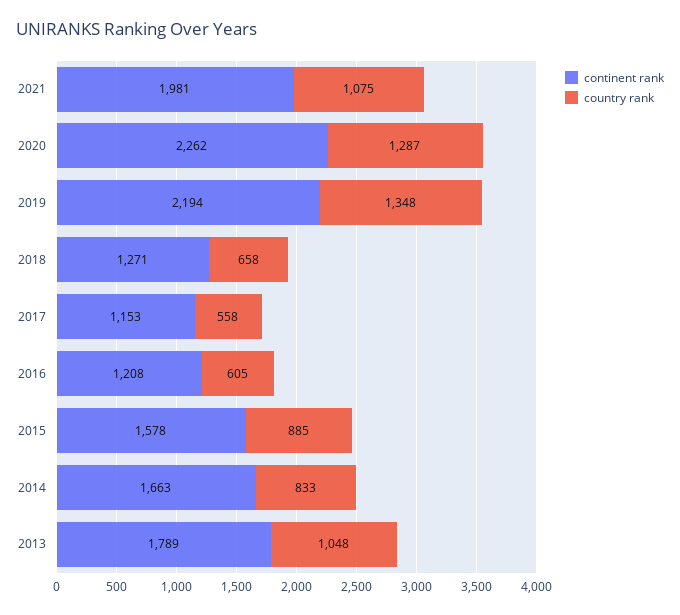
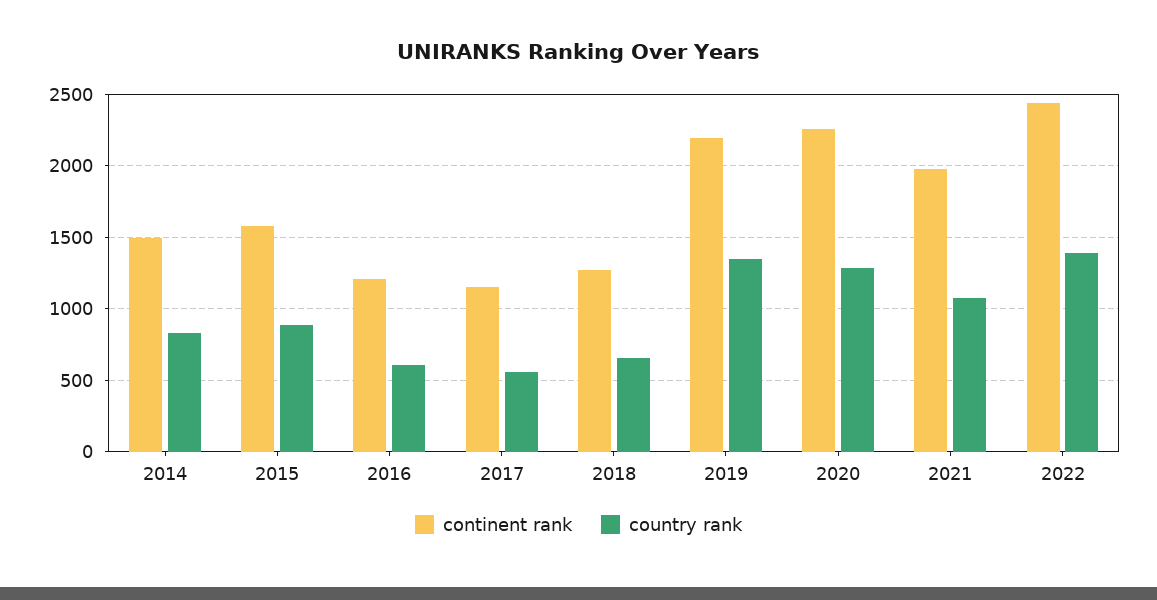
continent rank, 2014: 1663 -> 1500
continent rank, 2013: 1789 -> none
country rank, 2013: 1048 -> none
continent rank, 2022: none -> 2450
country rank, 2022: none -> 1400

